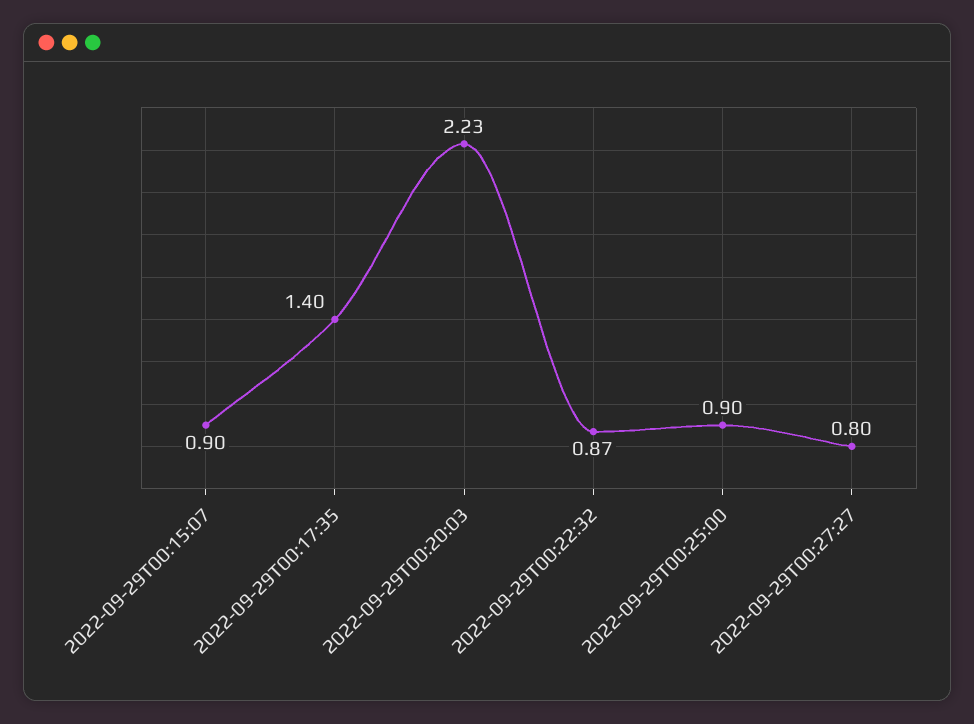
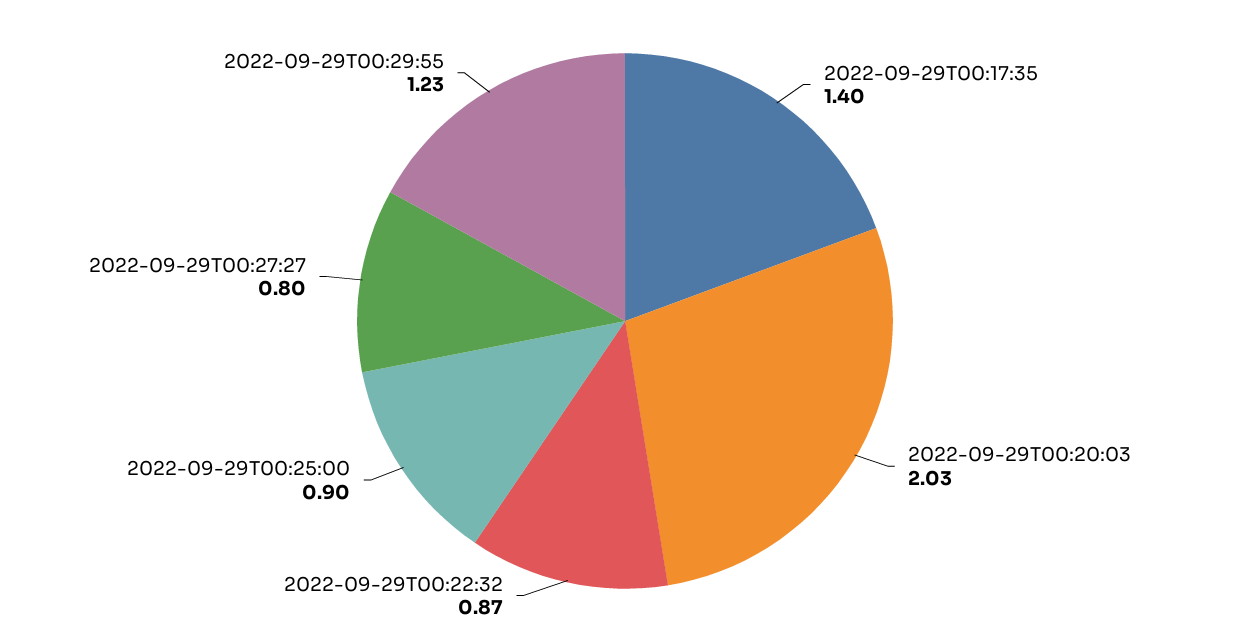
2022-09-29T00:15:07: 0.9 -> none
2022-09-29T00:20:03: 2.23 -> 2.03
2022-09-29T00:29:55: none -> 1.23

